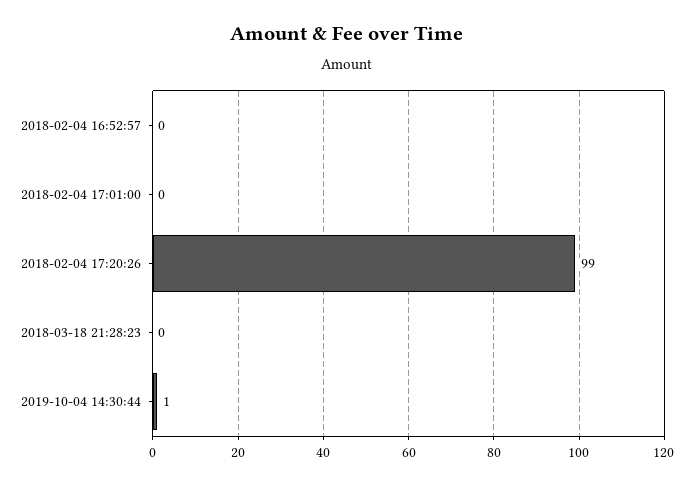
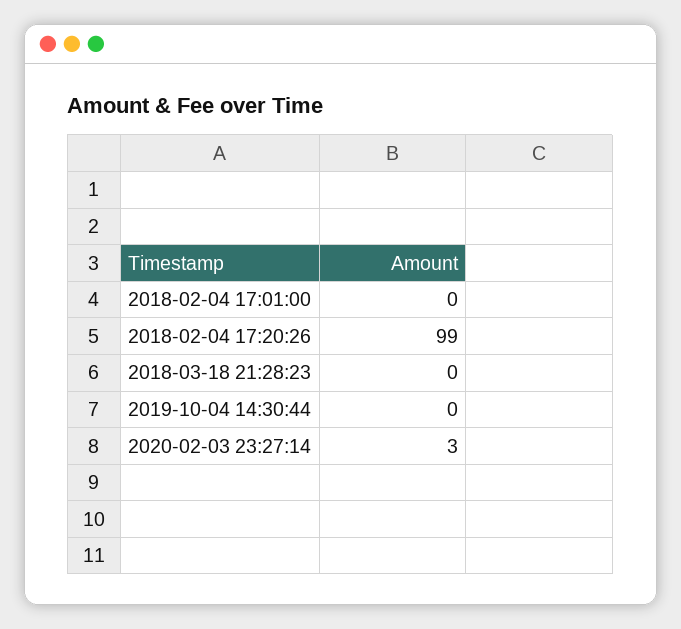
2018-02-04 16:52:57: 0 -> none
2019-10-04 14:30:44: 1 -> 0
2020-02-03 23:27:14: none -> 3

